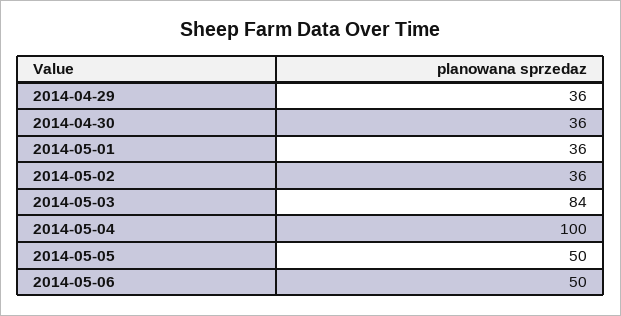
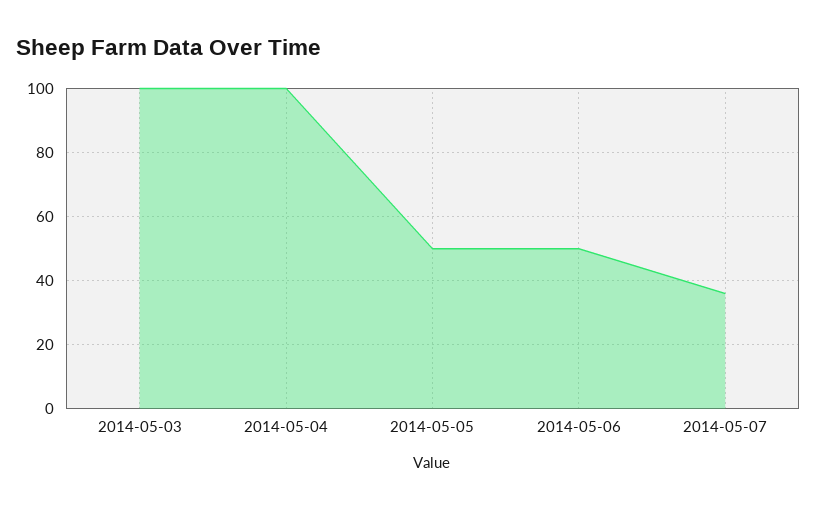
2014-04-29: 36 -> none
2014-04-30: 36 -> none
2014-05-01: 36 -> none
2014-05-02: 36 -> none
2014-05-03: 84 -> 100
2014-05-07: none -> 35

